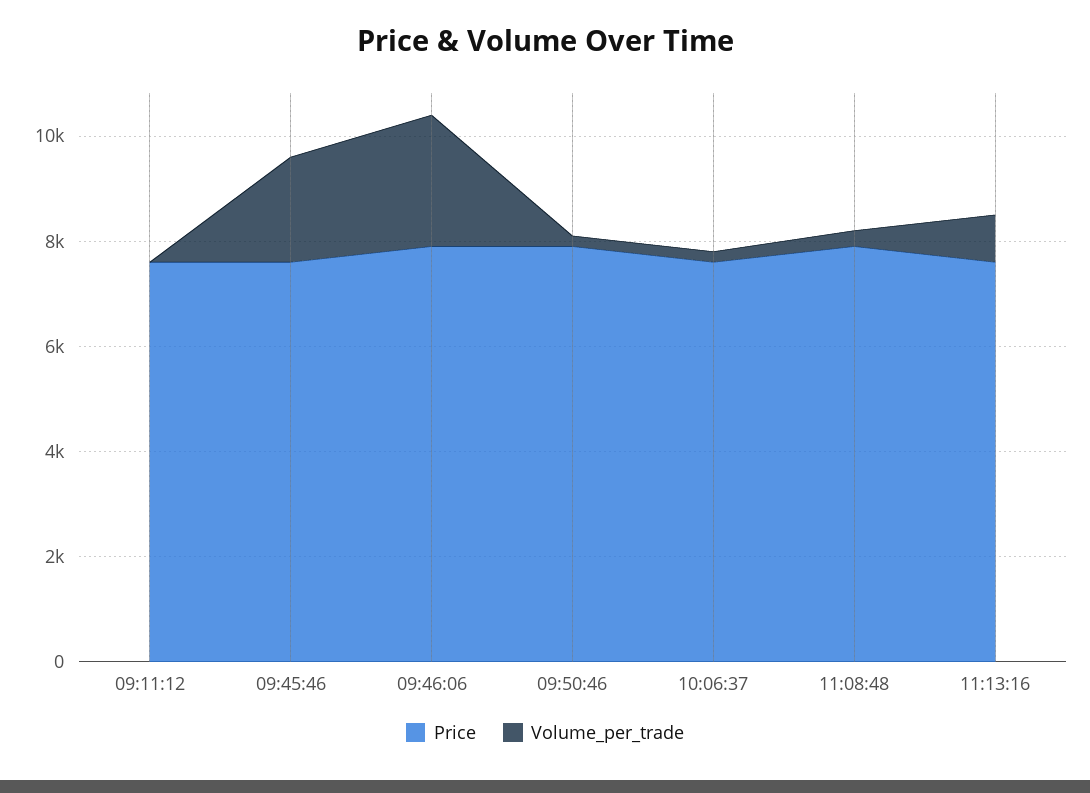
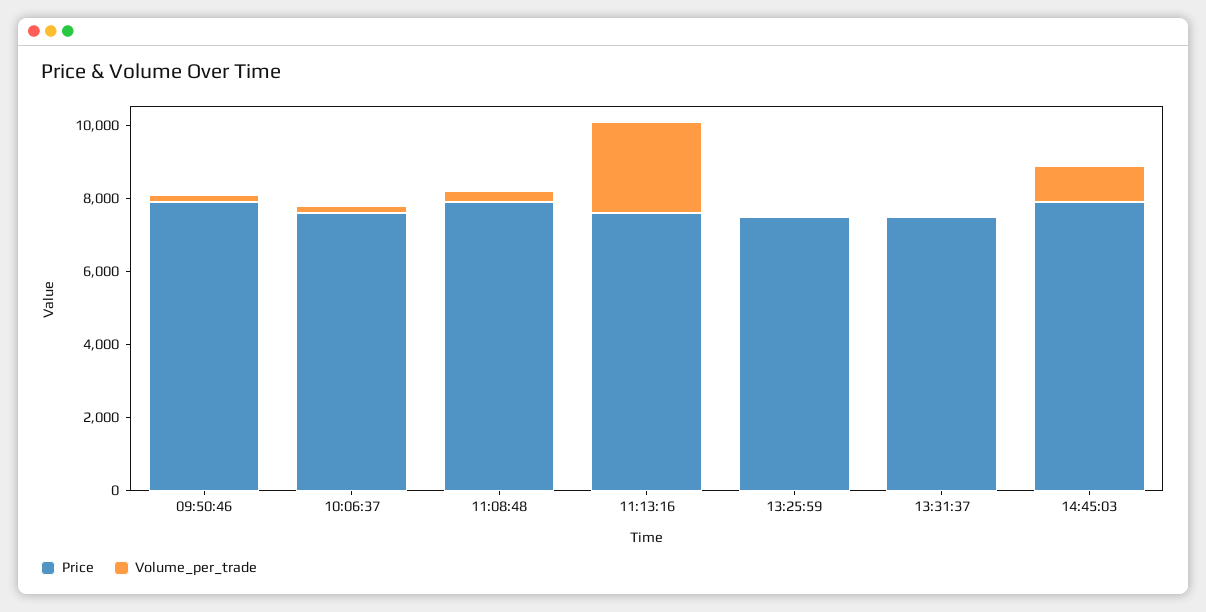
Price, 09:11:12: 7500 -> none
Volume_per_trade, 09:11:12: 0 -> none
Price, 09:45:46: 7500 -> none
Volume_per_trade, 09:45:46: 2000 -> none
Price, 09:46:06: 8000 -> none
Volume_per_trade, 09:46:06: 2500 -> none
Volume_per_trade, 11:13:16: 1000 -> 2500
Price, 13:25:59: none -> 7500
Volume_per_trade, 13:25:59: none -> 0
Price, 13:31:37: none -> 7500
Volume_per_trade, 13:31:37: none -> 0
Price, 14:45:03: none -> 8000
Volume_per_trade, 14:45:03: none -> 1000

